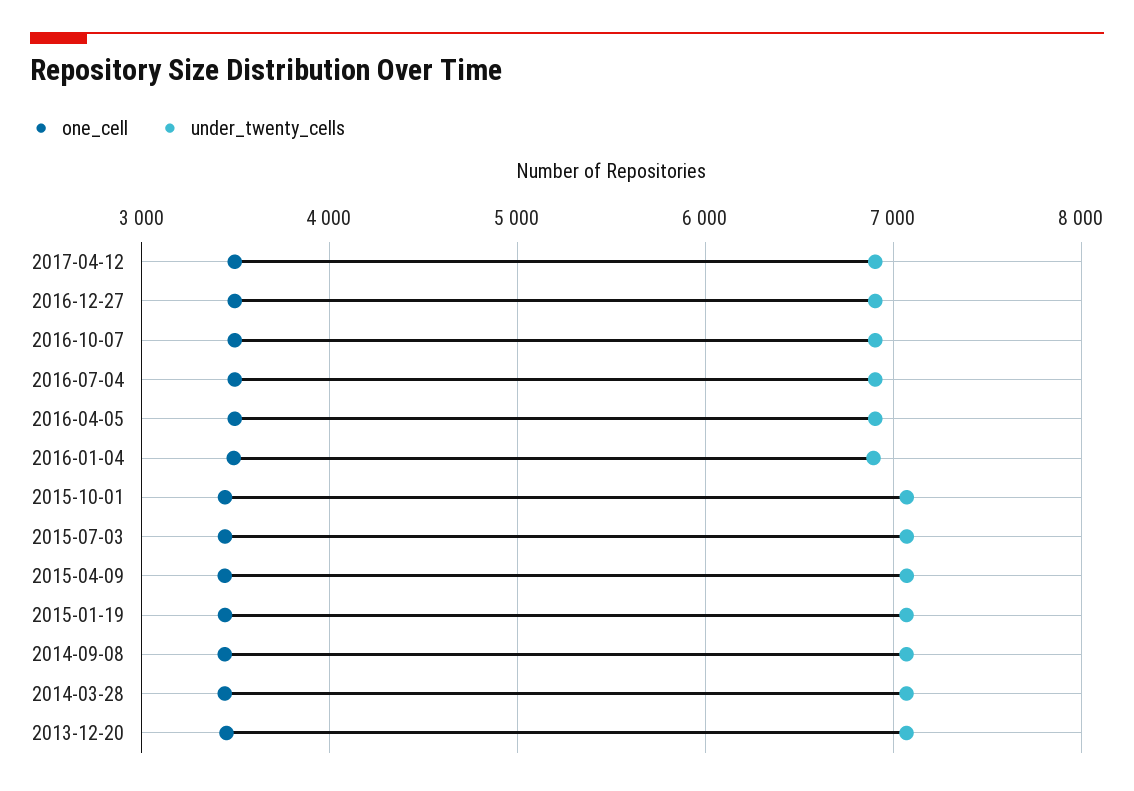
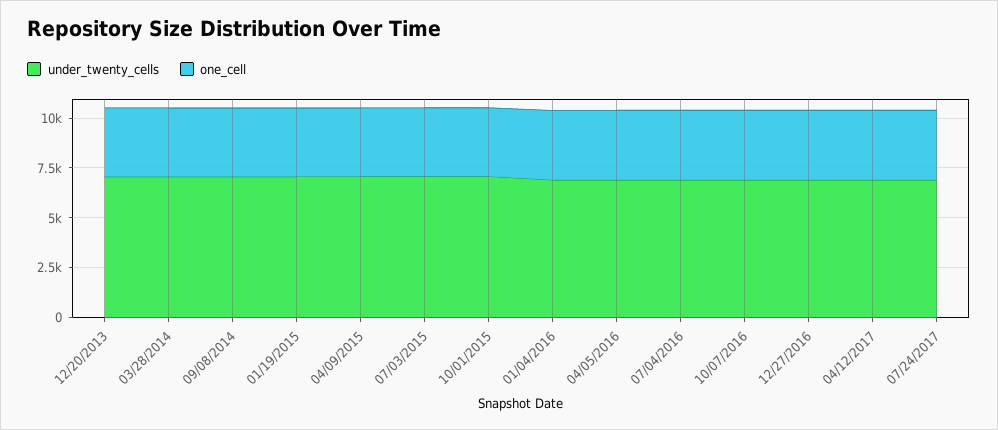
under_twenty_cells, 07/24/2017: none -> 7000
one_cell, 07/24/2017: none -> 3500

